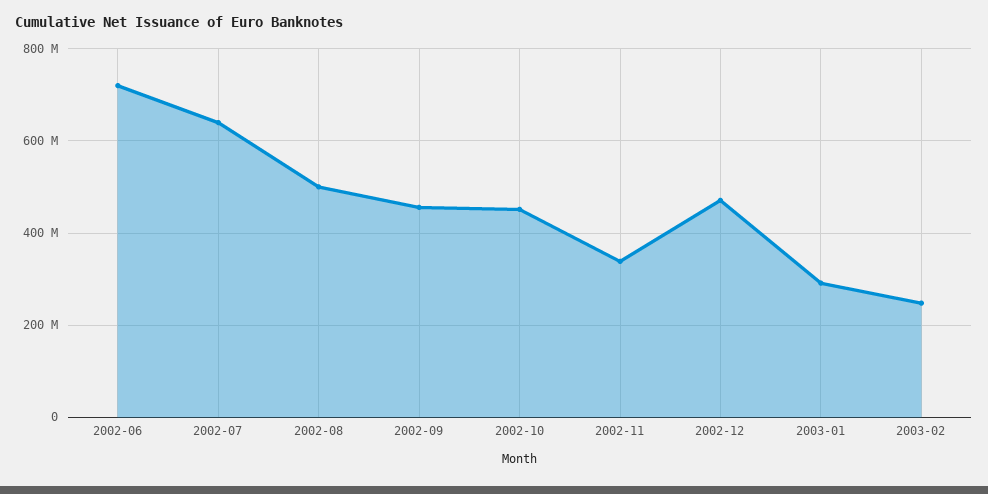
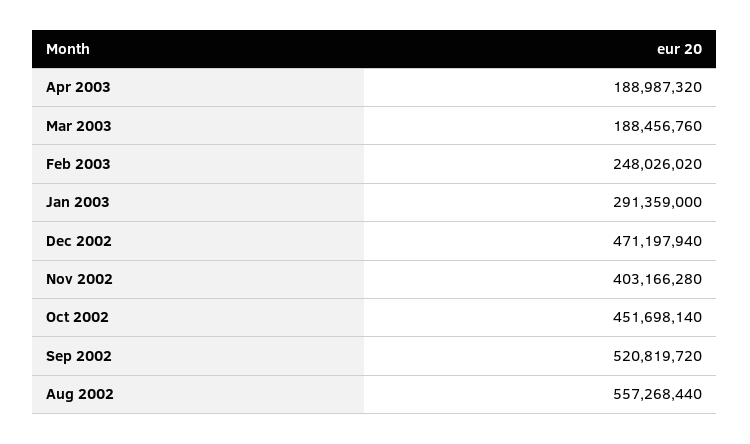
2002-06: 720000000 -> none
2002-07: 640000000 -> none
2002-08: 500000000 -> 557268440
2002-09: 460000000 -> 520819720
2002-11: 340000000 -> 403166280
Apr 2003: none -> 188987320
Mar 2003: none -> 188456760

